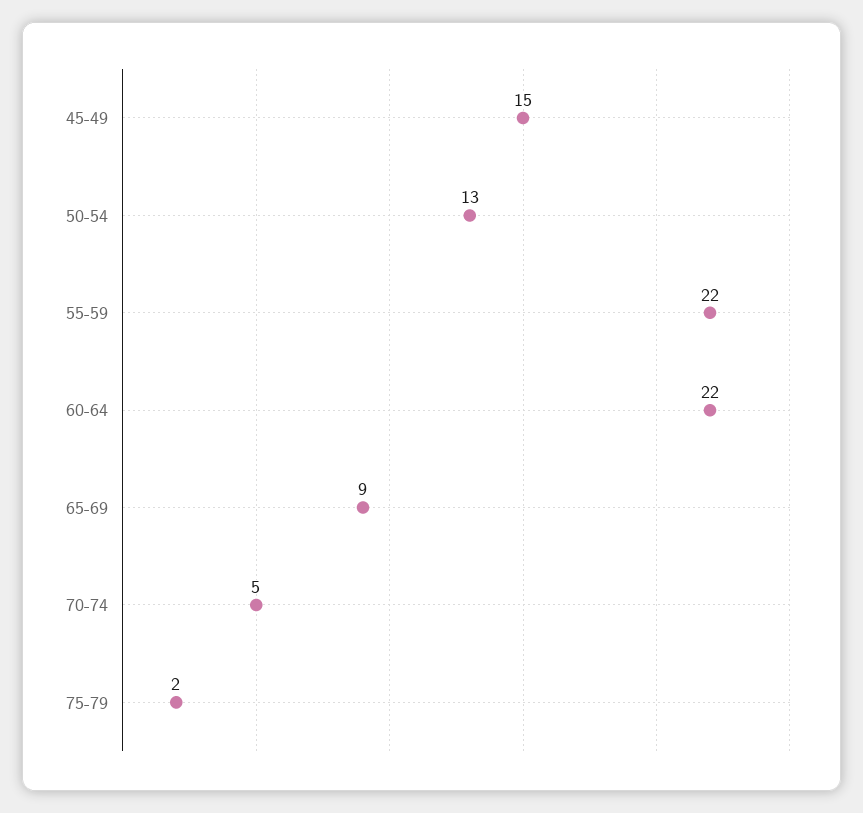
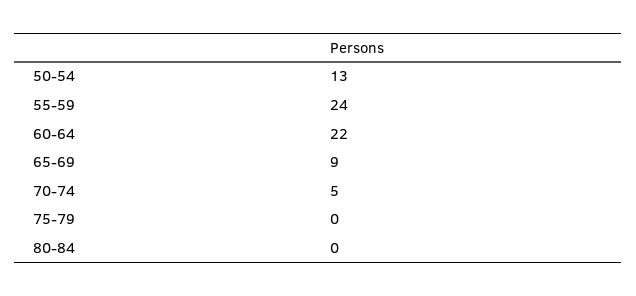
45-49: 15 -> none
55-59: 22 -> 24
75-79: 2 -> 0
80-84: none -> 0

